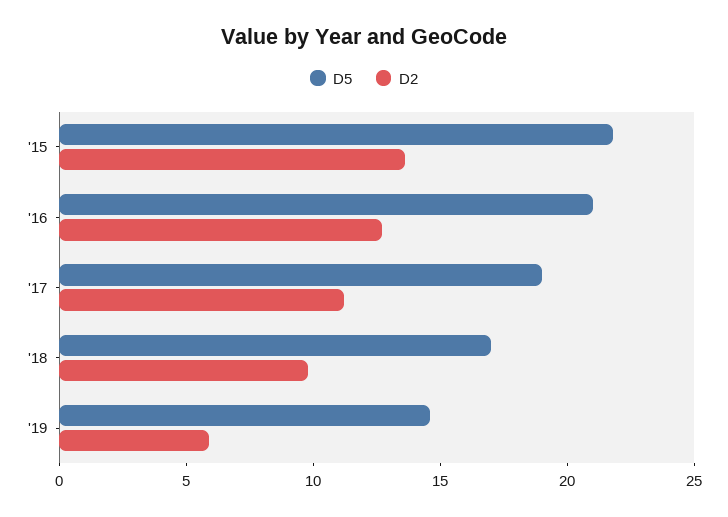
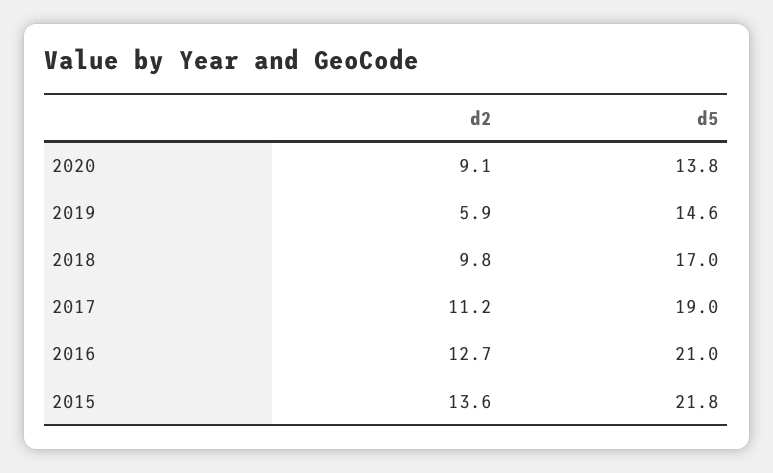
D2, 2020: none -> 9.1
D5, 2020: none -> 13.8

